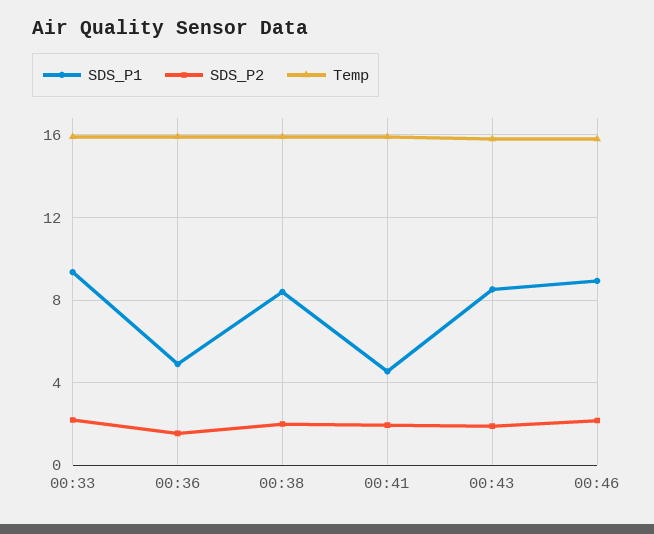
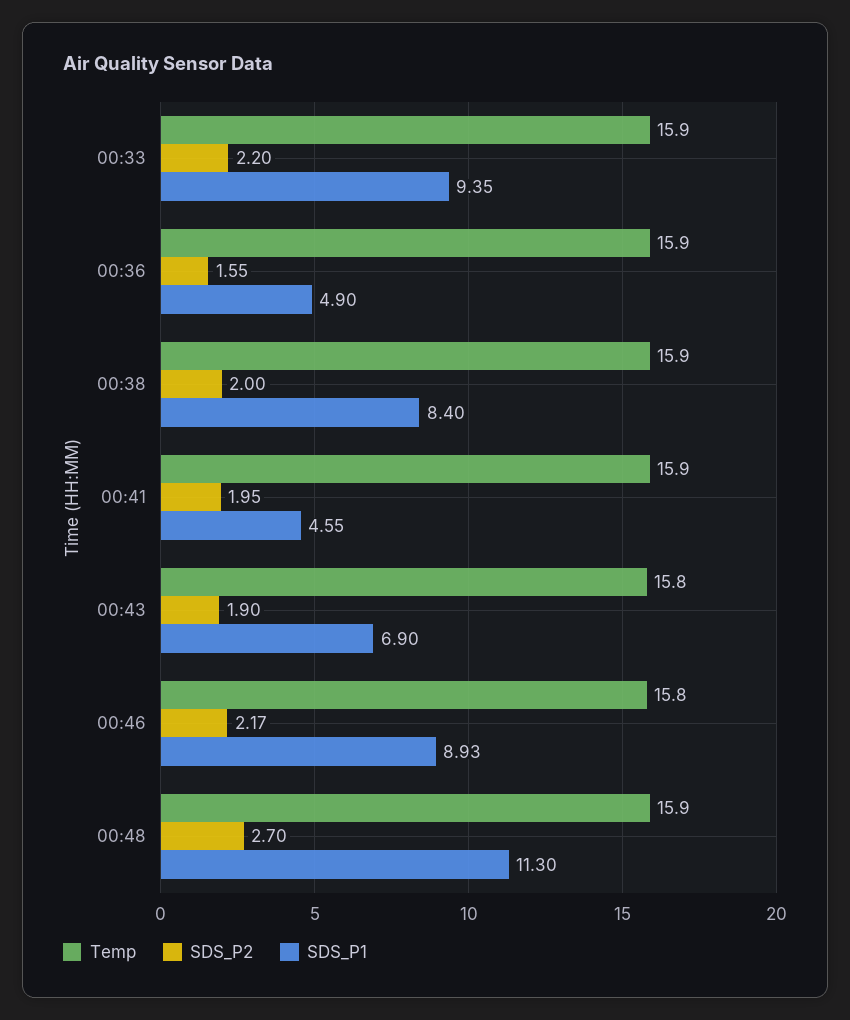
SDS_P1, 00:43: 8.5 -> 6.9
Temp, 00:48: none -> 15.9
SDS_P2, 00:48: none -> 2.7
SDS_P1, 00:48: none -> 11.3

